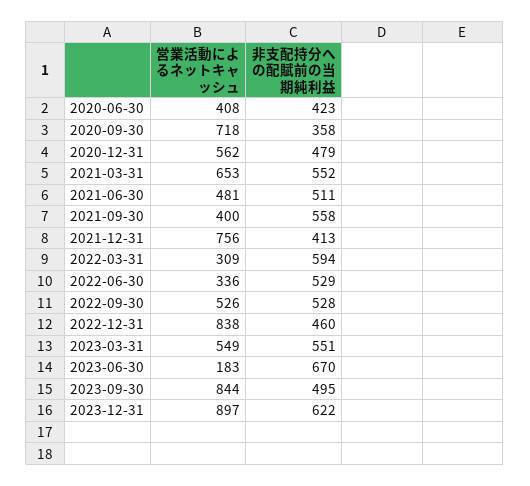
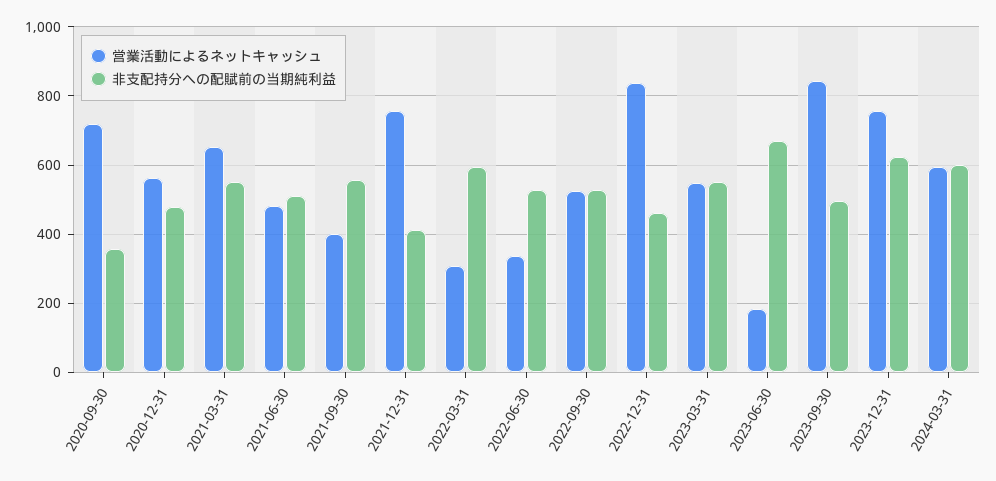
営業活動によるネットキャッシュ, 2020-06-30: 408 -> none
非支配持分への配賦前の当期純利益, 2020-06-30: 423 -> none
営業活動によるネットキャッシュ, 2023-12-31: 897 -> 760
営業活動によるネットキャッシュ, 2024-03-31: none -> 600
非支配持分への配賦前の当期純利益, 2024-03-31: none -> 600

